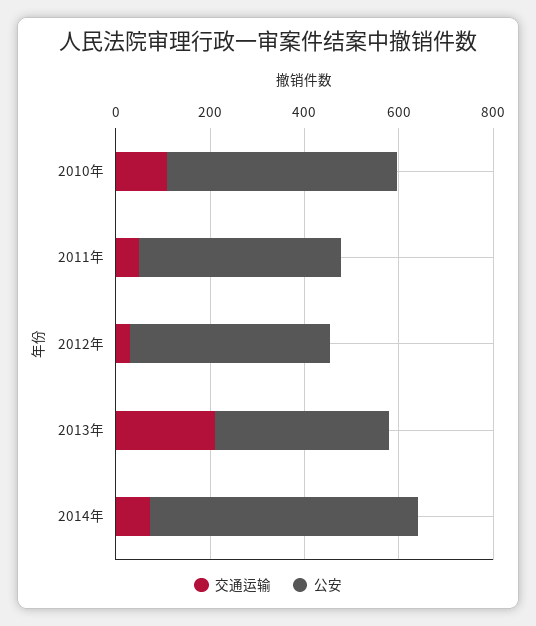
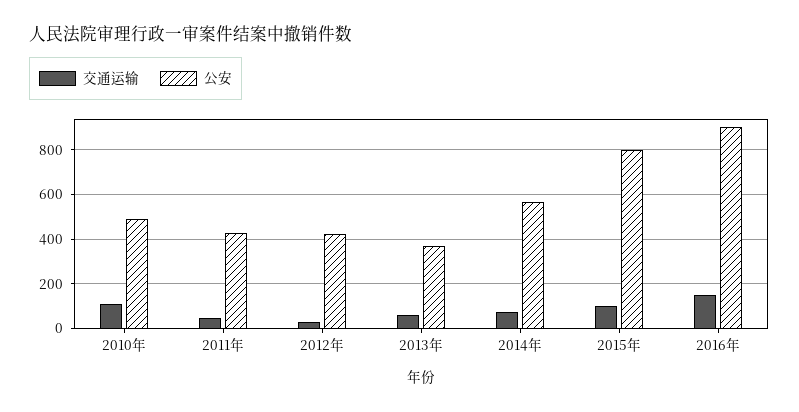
交通运输, 2013年: 200 -> 50
交通运输, 2015年: none -> 100
公安, 2015年: none -> 800
交通运输, 2016年: none -> 150
公安, 2016年: none -> 900

